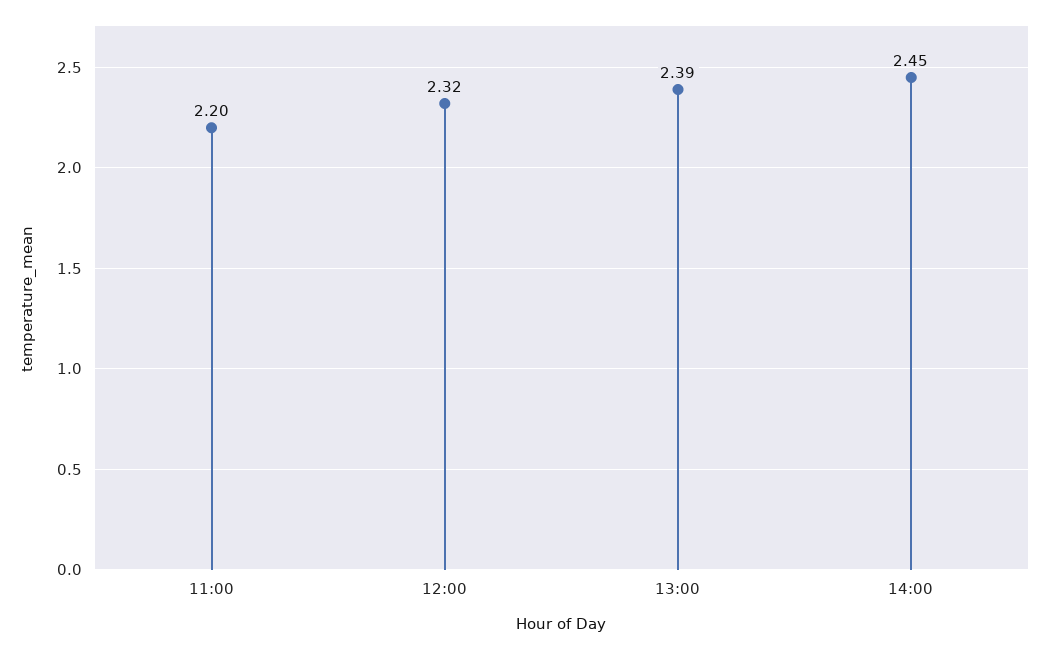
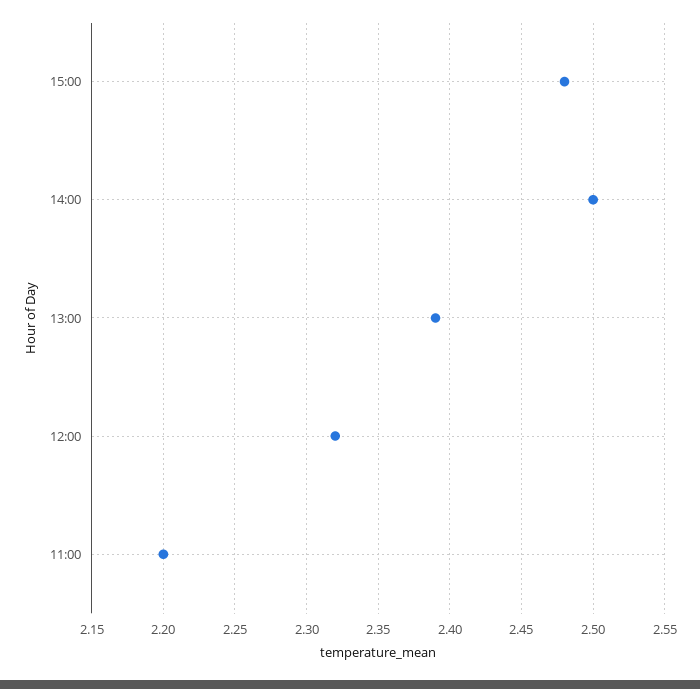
14:00: 2.45 -> 2.5
15:00: none -> 2.48

